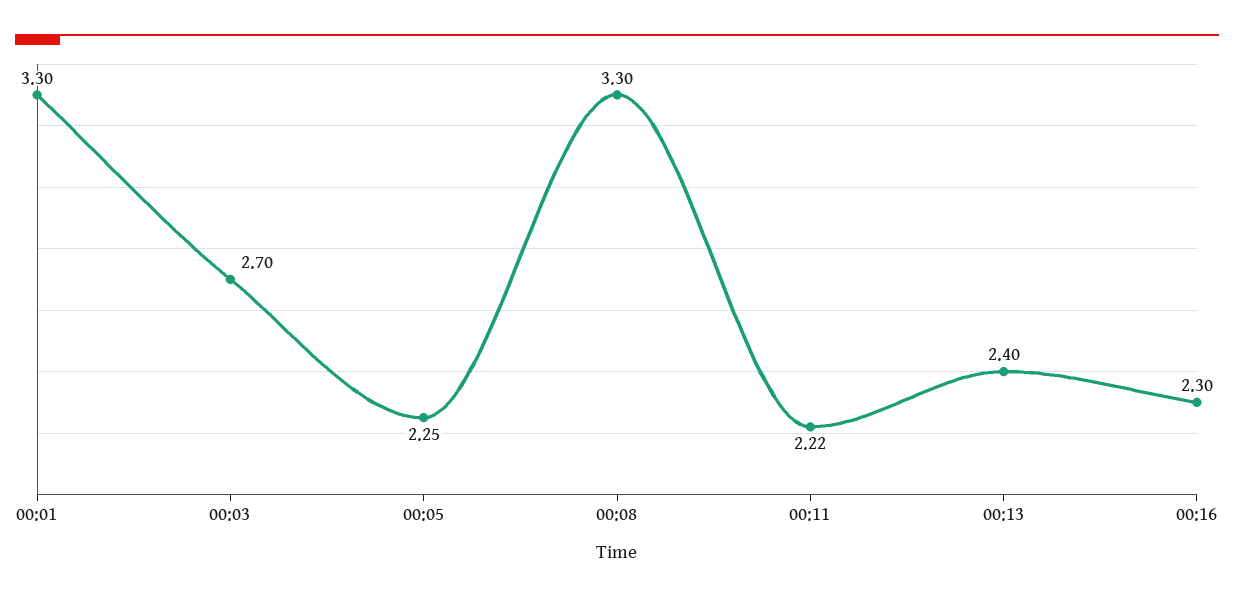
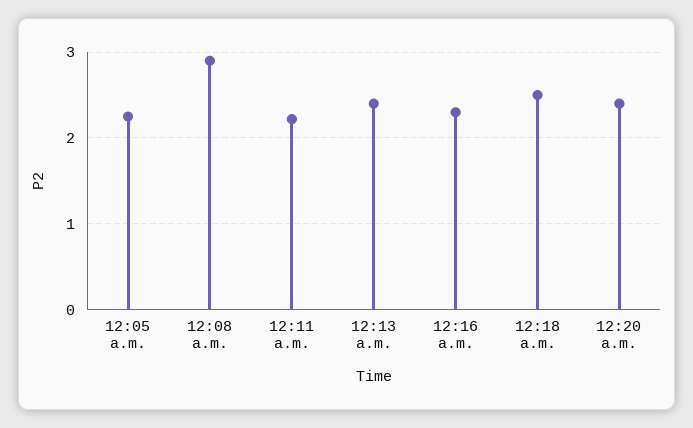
00:01: 3.3 -> none
00:03: 2.7 -> none
00:08: 3.3 -> 2.9
12:18 a.m.: none -> 2.5
12:20 a.m.: none -> 2.4

